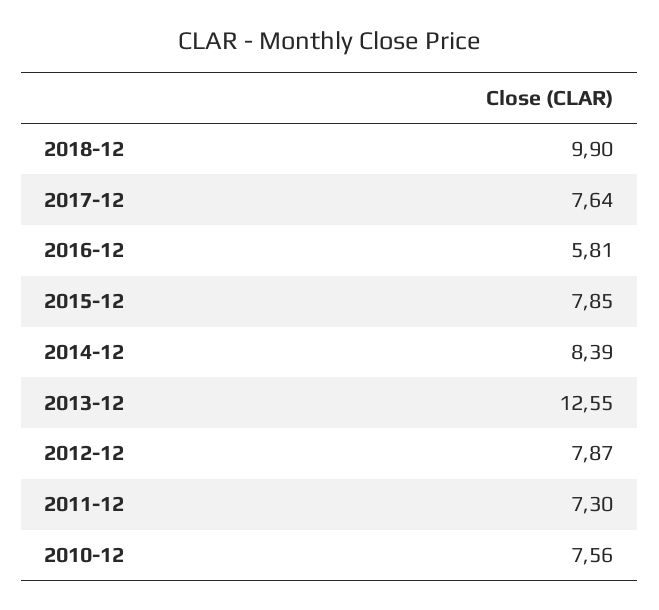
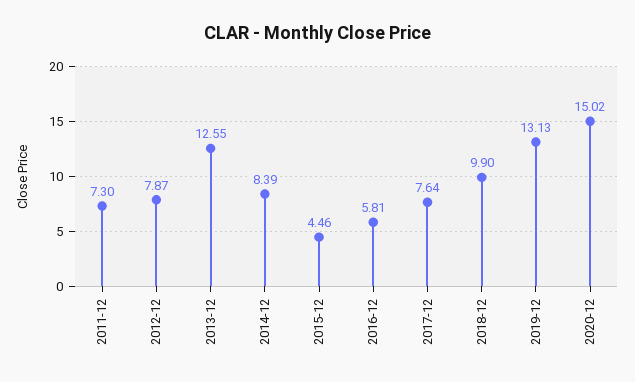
2015-12: 7.85 -> 4.46
2010-12: 7.56 -> none
2019-12: none -> 13.13
2020-12: none -> 15.02

